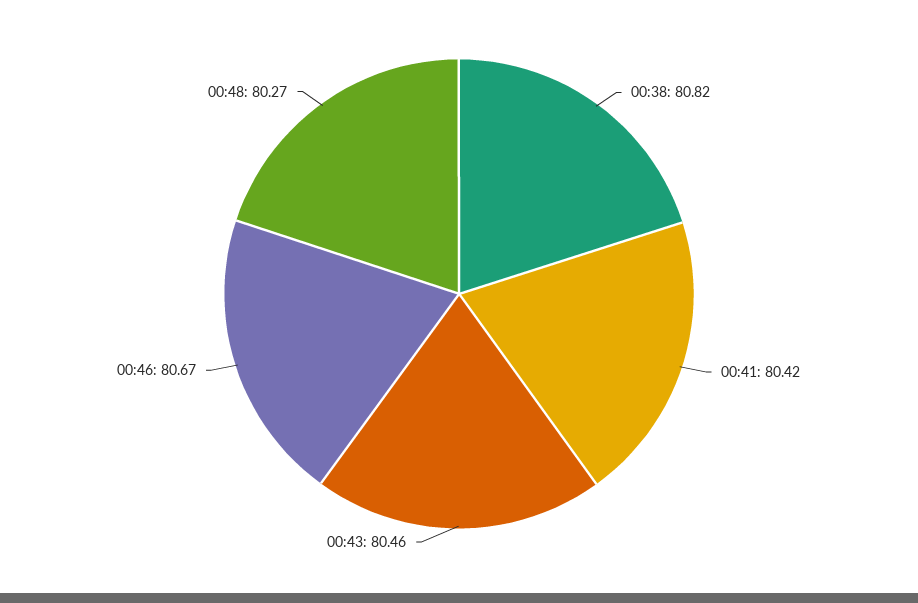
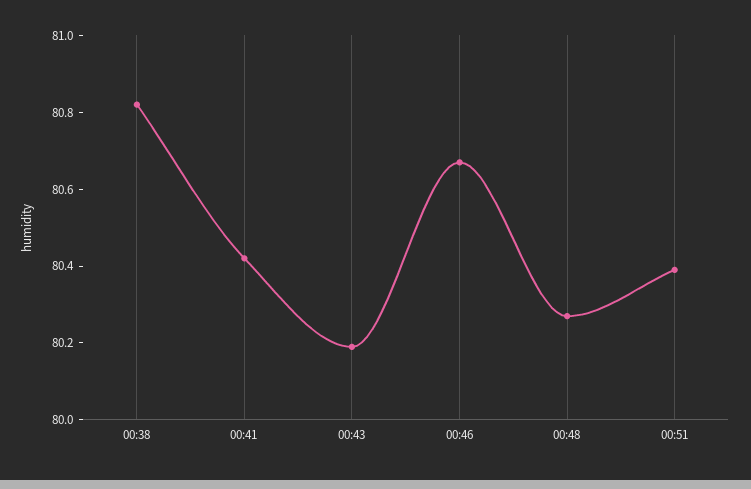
00:43: 80.46 -> 80.2
00:51: none -> 80.4

